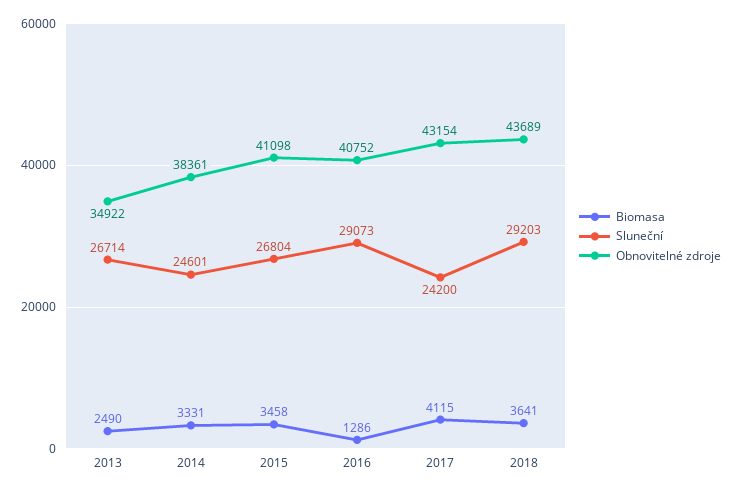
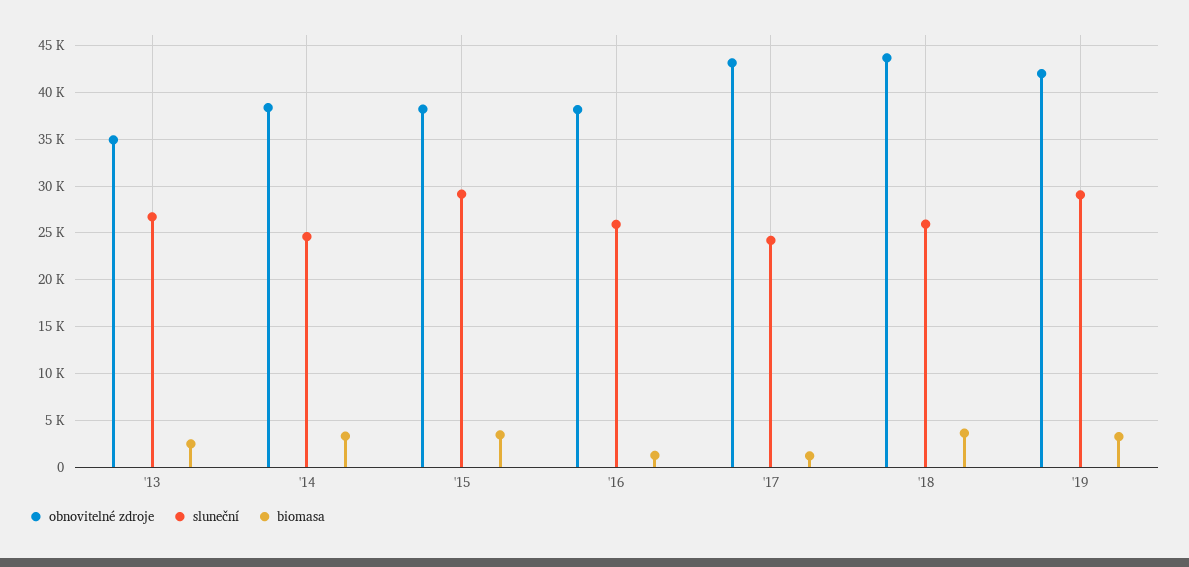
Sluneční, 2015: 26804 -> 29000
Obnovitelné zdroje, 2015: 41098 -> 38000
Sluneční, 2016: 29073 -> 26000
Obnovitelné zdroje, 2016: 40752 -> 38000
Biomasa, 2017: 4115 -> 1000
Sluneční, 2018: 29203 -> 26000
Obnovitelné zdroje, '19: none -> 42000
Sluneční, '19: none -> 29000
Biomasa, '19: none -> 3000

